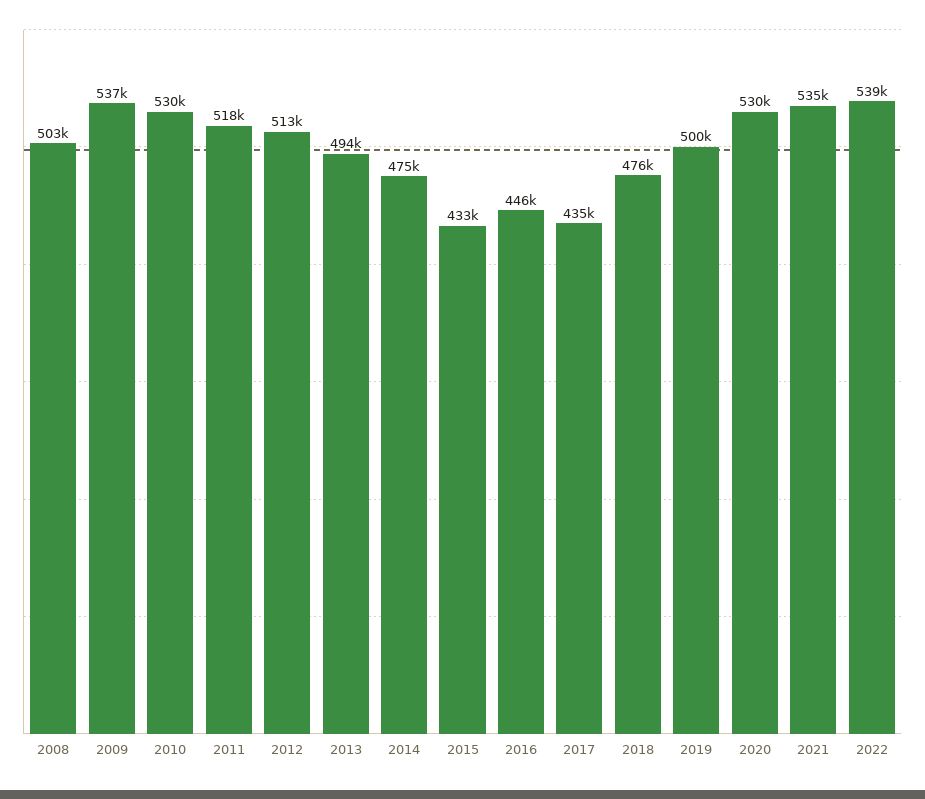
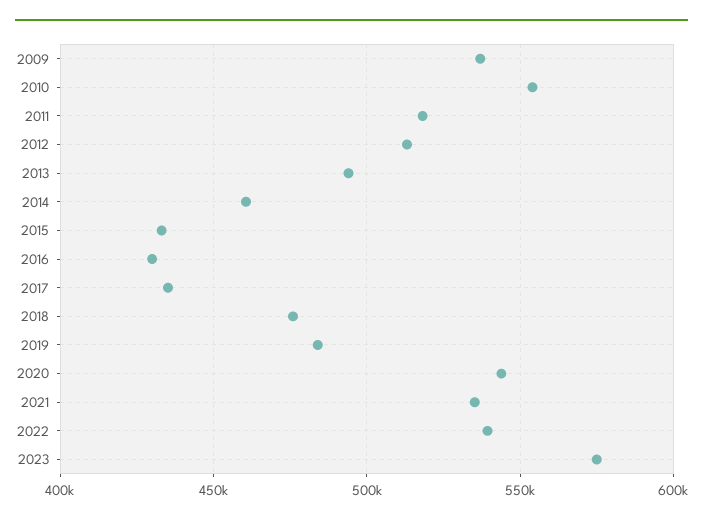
2008: 503000 -> none
2010: 530000 -> 555000
2014: 475000 -> 460000
2016: 446000 -> 430000
2019: 500000 -> 485000
2020: 530000 -> 545000
2023: none -> 575000

